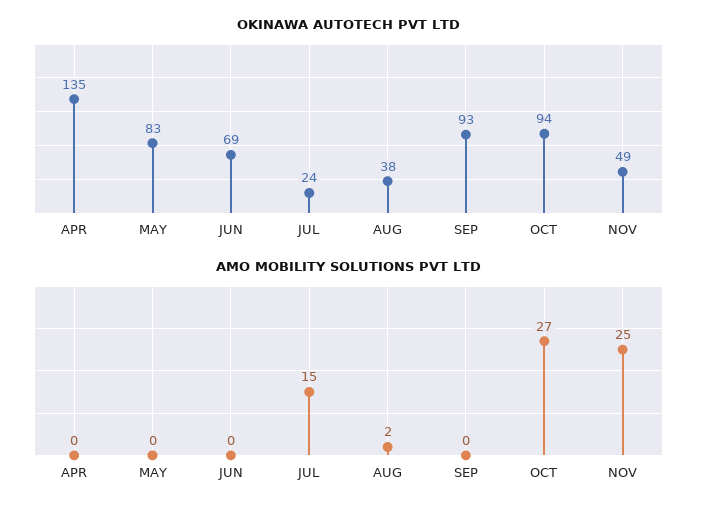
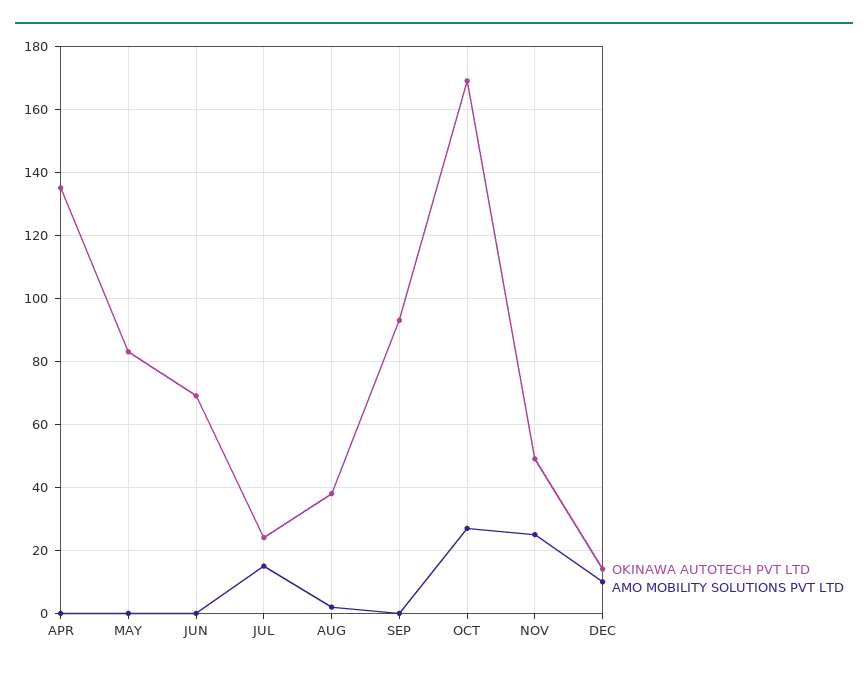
OKINAWA AUTOTECH PVT LTD, OCT: 94 -> 170
OKINAWA AUTOTECH PVT LTD, DEC: none -> 15
AMO MOBILITY SOLUTIONS PVT LTD, DEC: none -> 10

